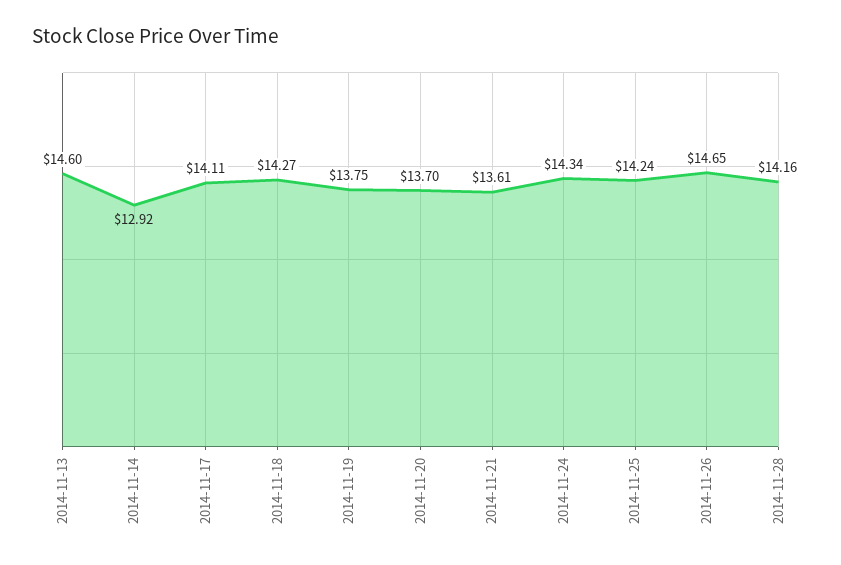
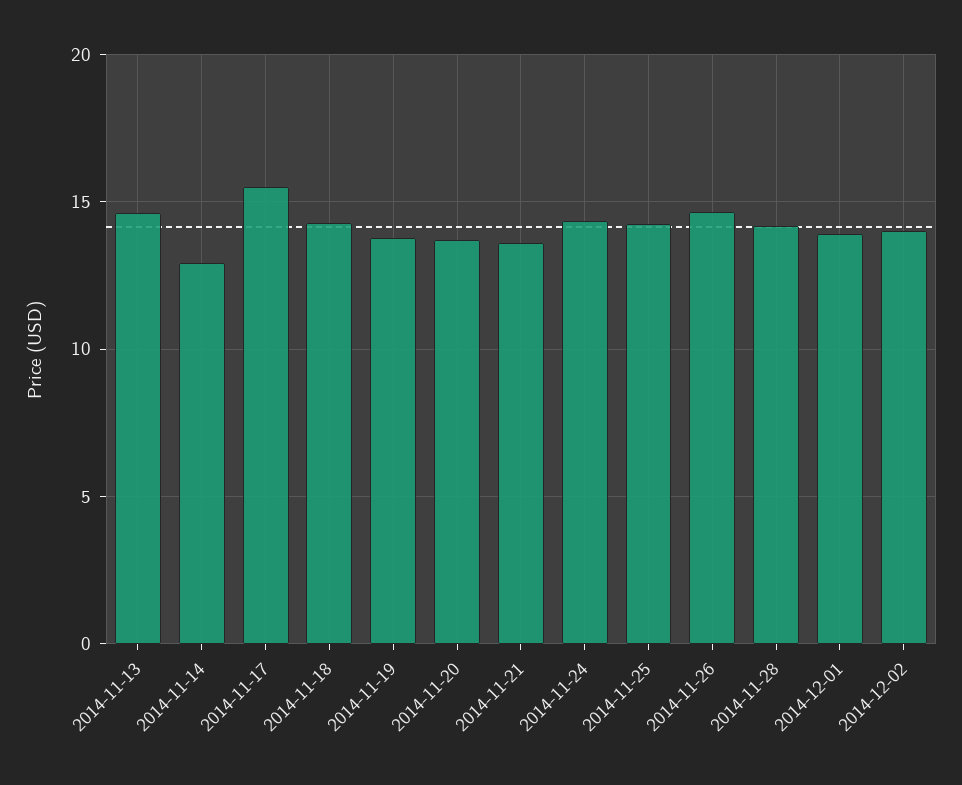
2014-11-17: 14.11 -> 15.5
2014-12-01: none -> 14
2014-12-02: none -> 14

